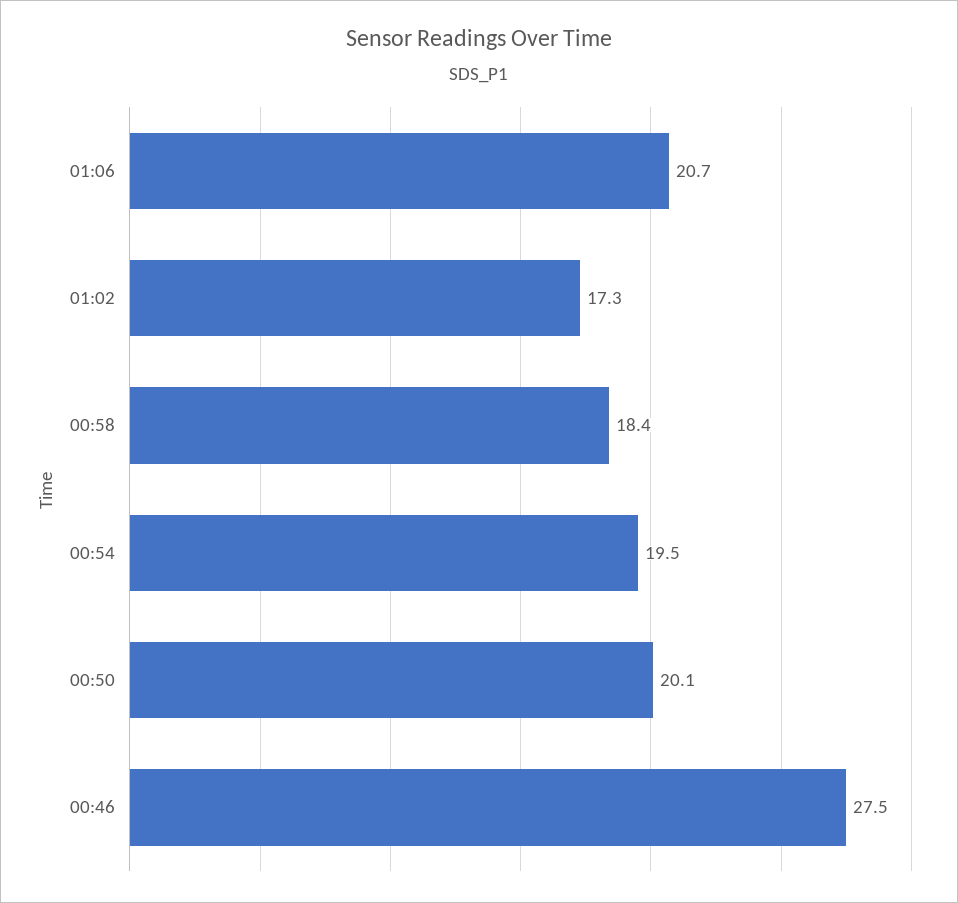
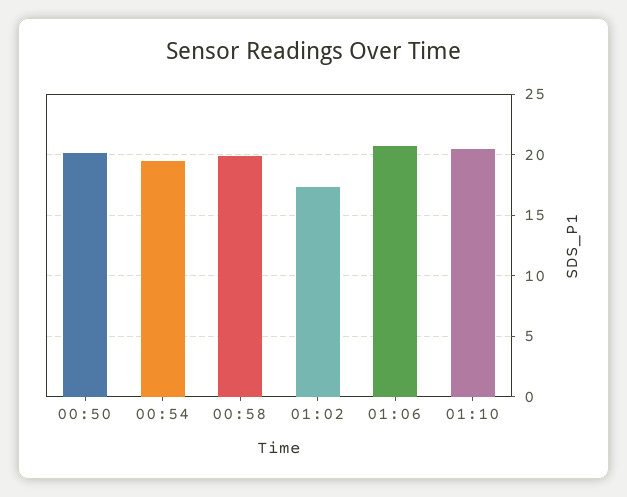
00:58: 18.4 -> 20
00:46: 27.5 -> none
01:10: none -> 20.5

